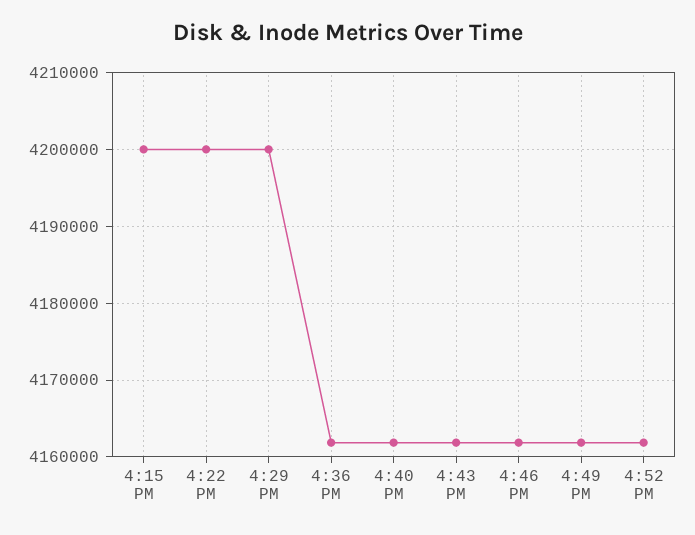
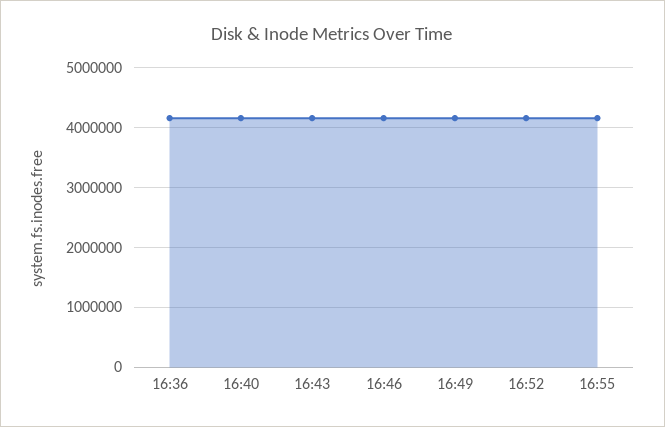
4:15 PM: 4200000 -> none
4:22 PM: 4200000 -> none
4:29 PM: 4200000 -> none
16:55: none -> 4200000

